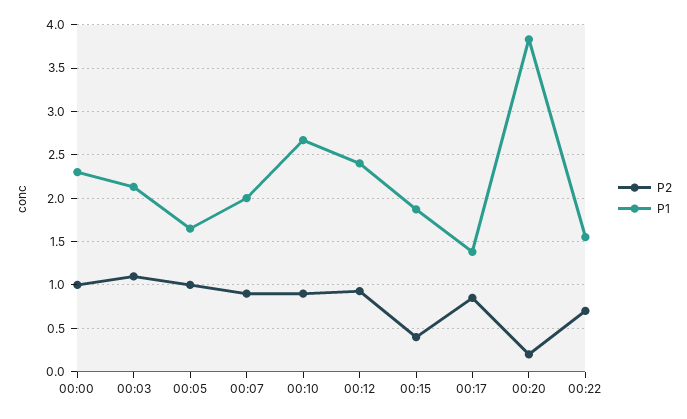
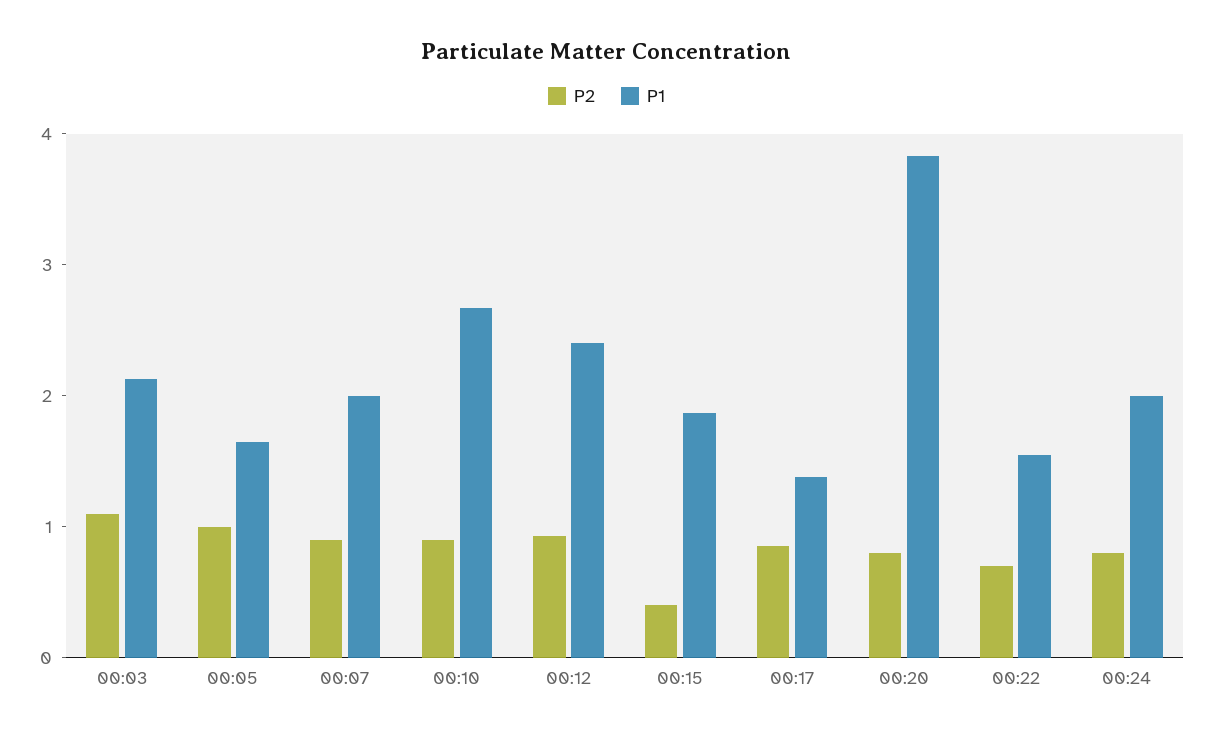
P2, 00:00: 1 -> none
P1, 00:00: 2.3 -> none
P2, 00:20: 0.2 -> 0.8
P2, 00:24: none -> 0.8
P1, 00:24: none -> 2

